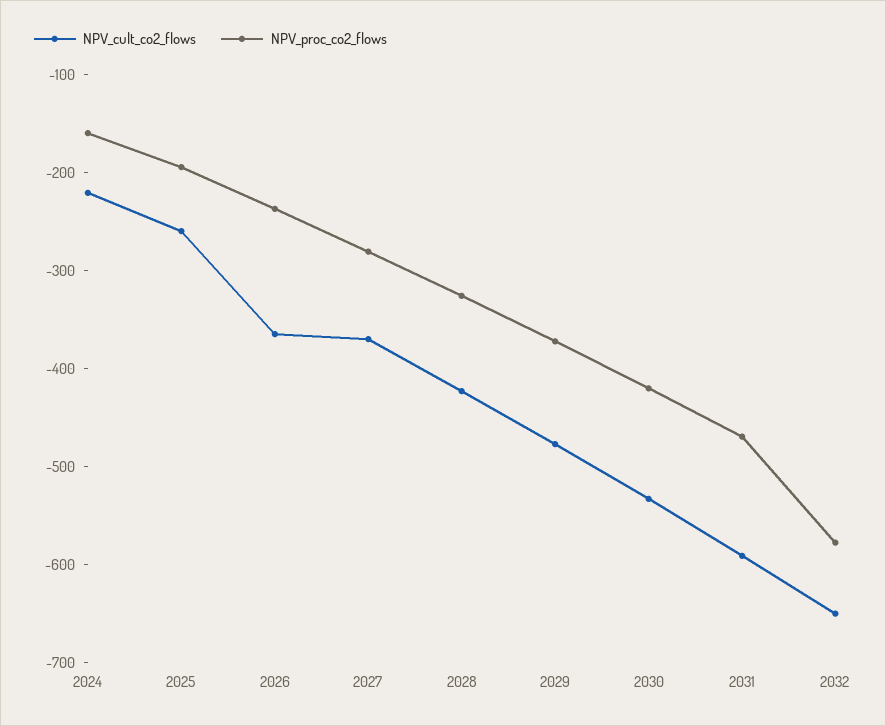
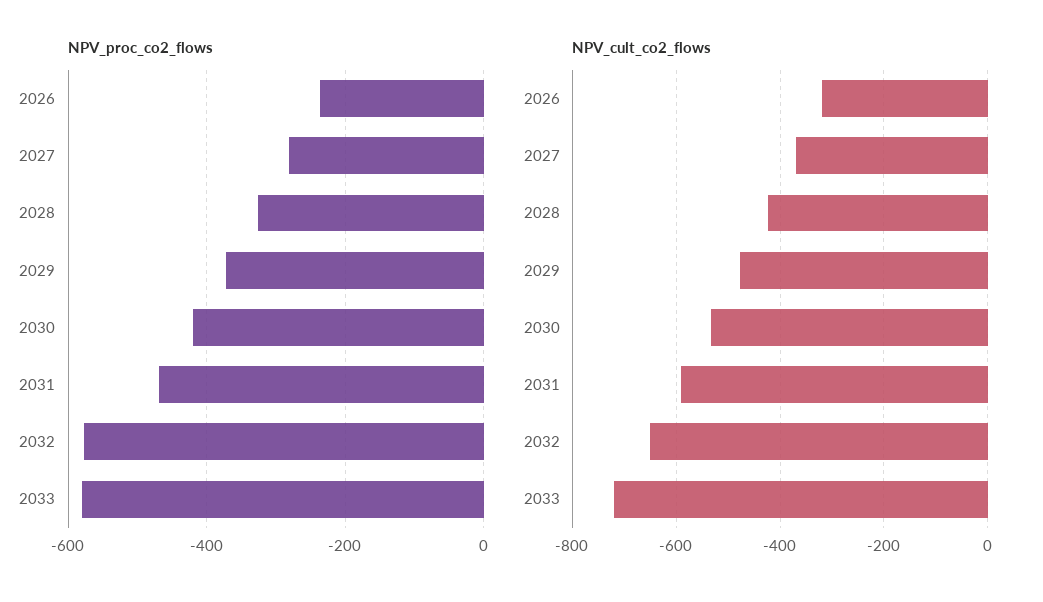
NPV_cult_co2_flows, 2024: -220 -> none
NPV_proc_co2_flows, 2024: -160 -> none
NPV_cult_co2_flows, 2025: -260 -> none
NPV_proc_co2_flows, 2025: -200 -> none
NPV_cult_co2_flows, 2026: -360 -> -320
NPV_proc_co2_flows, 2033: none -> -580
NPV_cult_co2_flows, 2033: none -> -720

